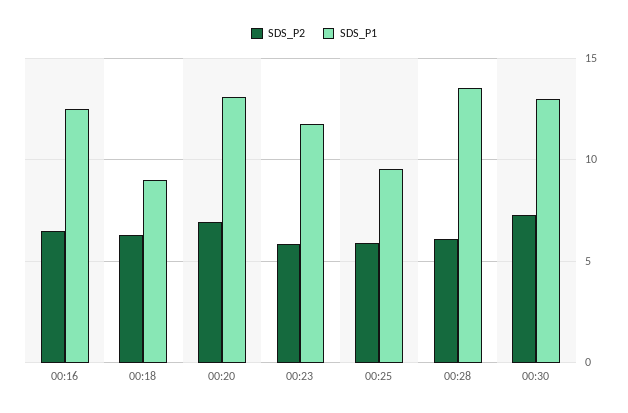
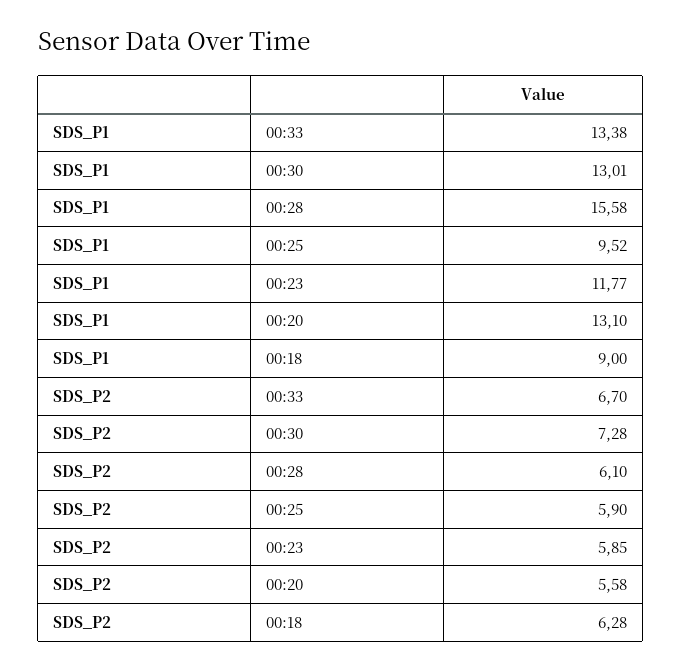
SDS_P2, 00:16: 6.5 -> none
SDS_P1, 00:16: 12.5 -> none
SDS_P2, 00:20: 7 -> 5.58
SDS_P1, 00:28: 13.5 -> 15.58
SDS_P1, 00:33: none -> 13.38
SDS_P2, 00:33: none -> 6.7

